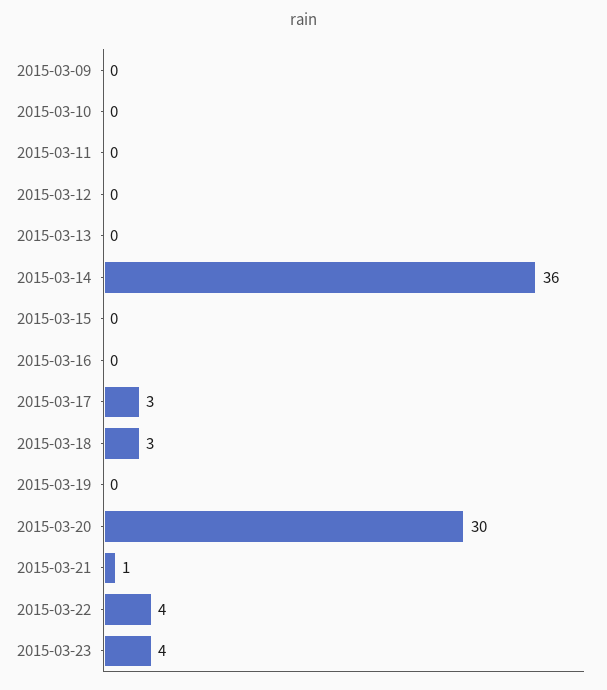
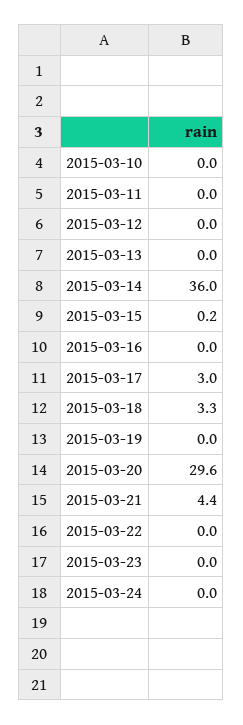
2015-03-09: 0 -> none
2015-03-21: 1 -> 4.4
2015-03-22: 4 -> 0
2015-03-23: 4 -> 0
2015-03-24: none -> 0

